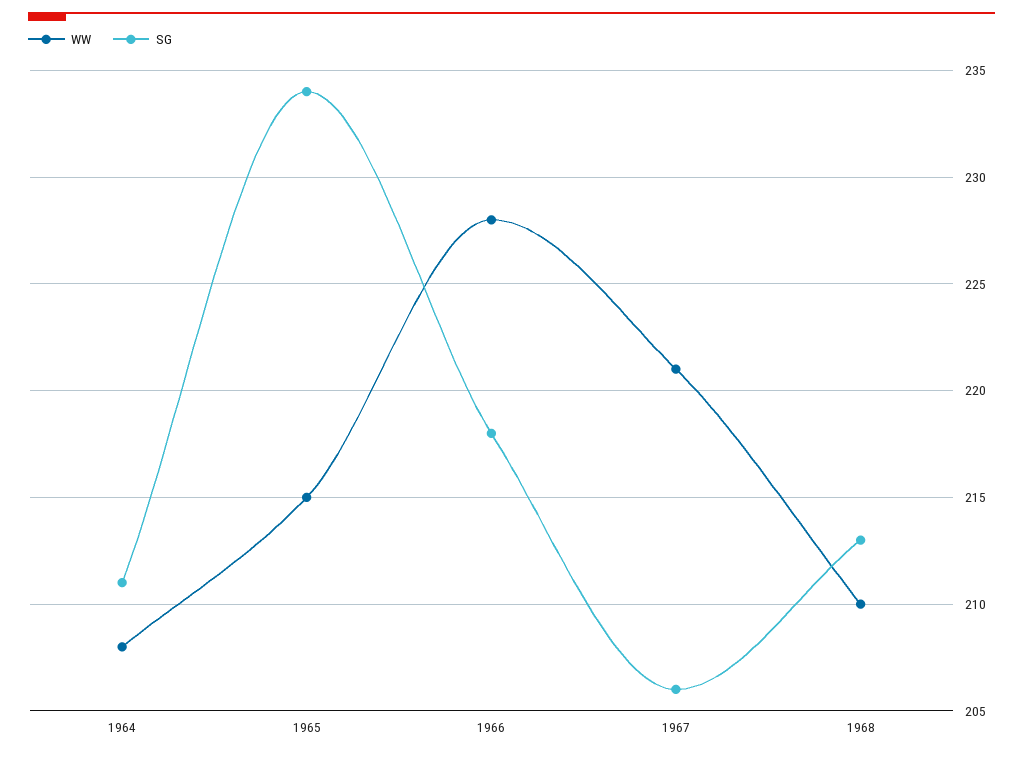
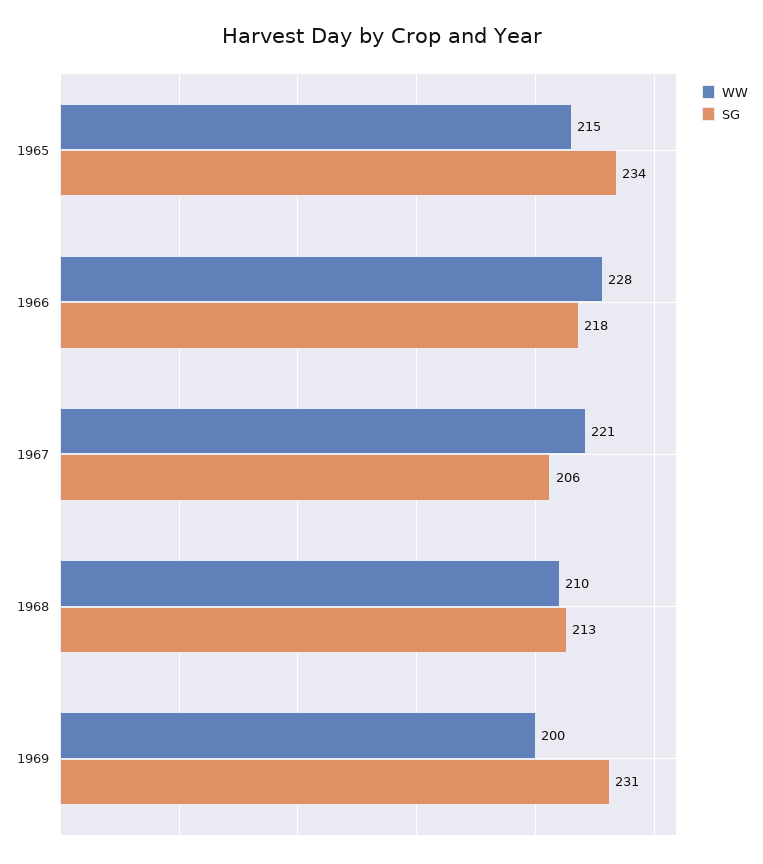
WW, 1964: 208 -> none
SG, 1964: 211 -> none
WW, 1969: none -> 200
SG, 1969: none -> 231

